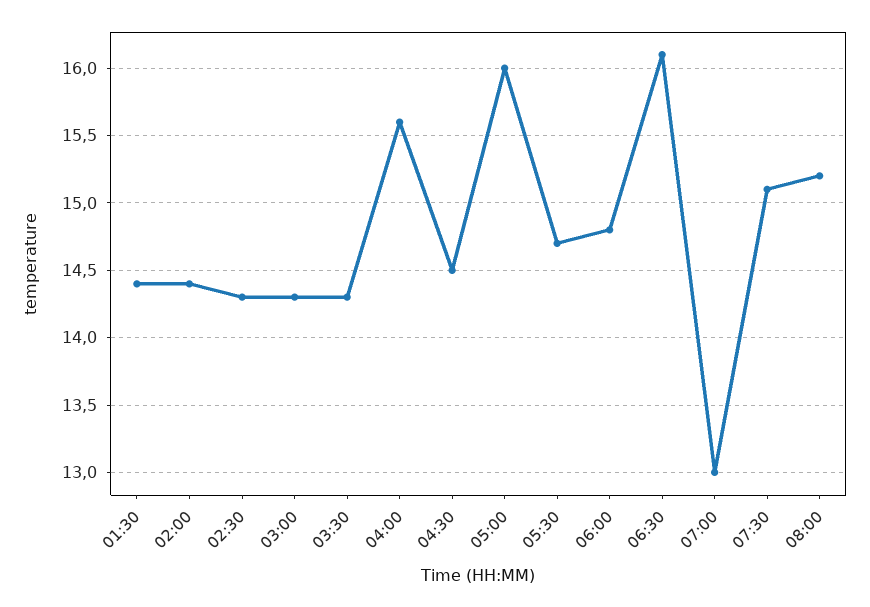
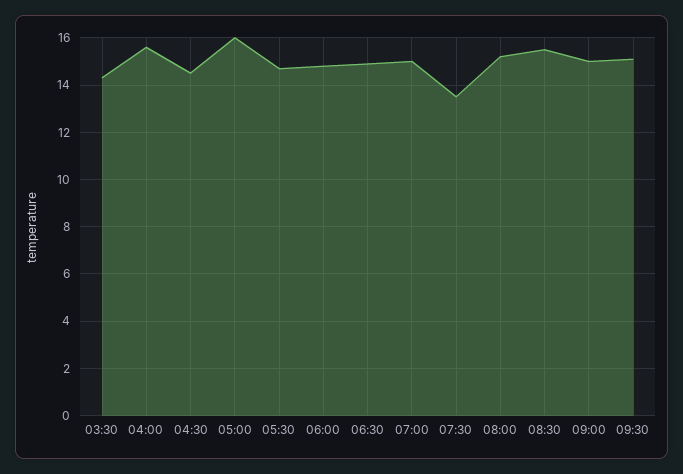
01:30: 14.4 -> none
02:00: 14.4 -> none
02:30: 14.3 -> none
03:00: 14.3 -> none
06:30: 16.1 -> 15
07:00: 13 -> 15
07:30: 15.1 -> 13.5
08:30: none -> 15.5
09:00: none -> 15
09:30: none -> 15

